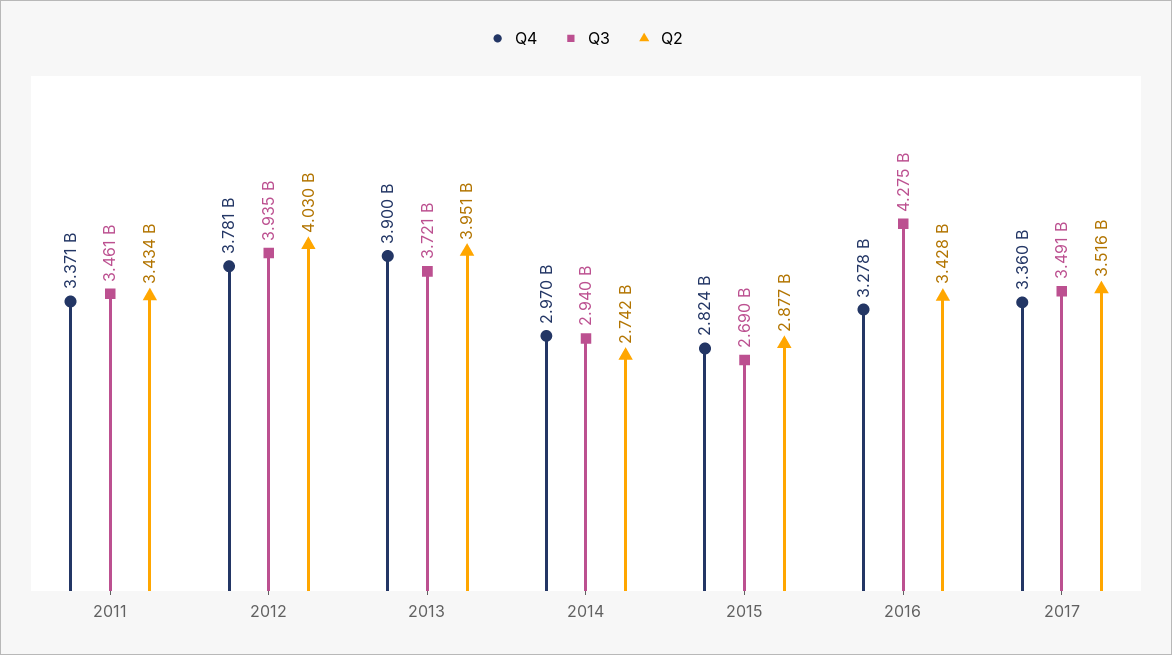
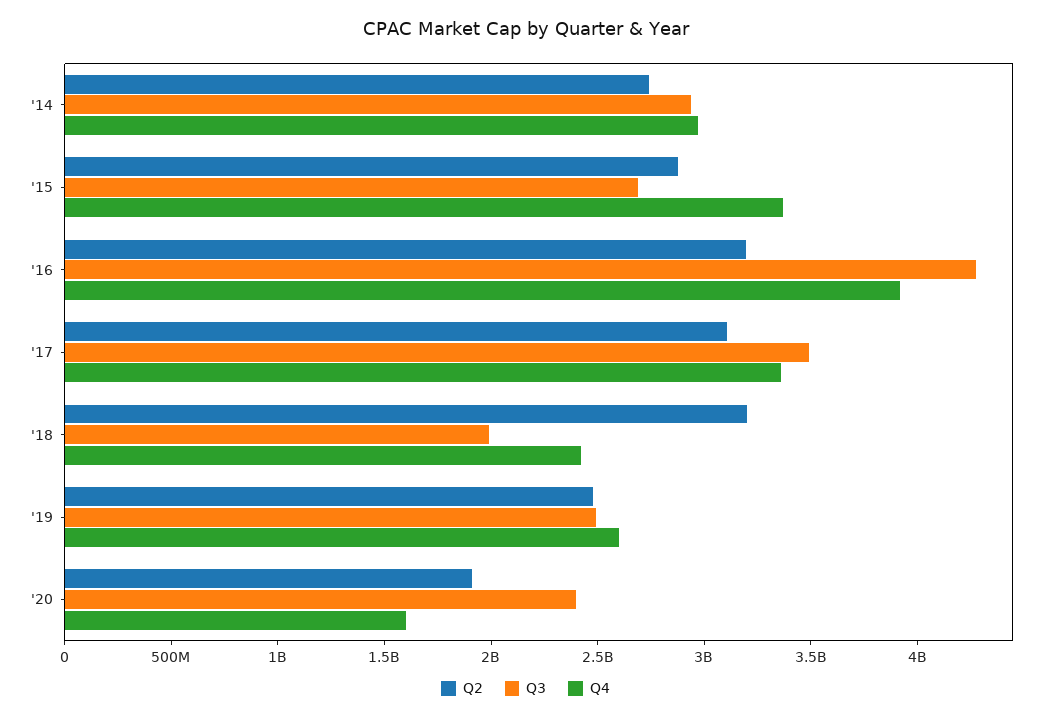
Q4, 2011: 3371000000 -> none
Q3, 2011: 3461000000 -> none
Q2, 2011: 3434000000 -> none
Q4, 2012: 3781000000 -> none
Q3, 2012: 3935000000 -> none
Q2, 2012: 4030000000 -> none
Q4, 2013: 3900000000 -> none
Q3, 2013: 3721000000 -> none
Q2, 2013: 3951000000 -> none
Q4, 2015: 2824000000 -> 3400000000
Q4, 2016: 3278000000 -> 3900000000
Q2, 2016: 3428000000 -> 3200000000
Q2, 2017: 3516000000 -> 3100000000
Q2, '18: none -> 3200000000
Q3, '18: none -> 2000000000
Q4, '18: none -> 2400000000
Q2, '19: none -> 2500000000
Q3, '19: none -> 2500000000
Q4, '19: none -> 2600000000
Q2, '20: none -> 1900000000
Q3, '20: none -> 2400000000
Q4, '20: none -> 1600000000

